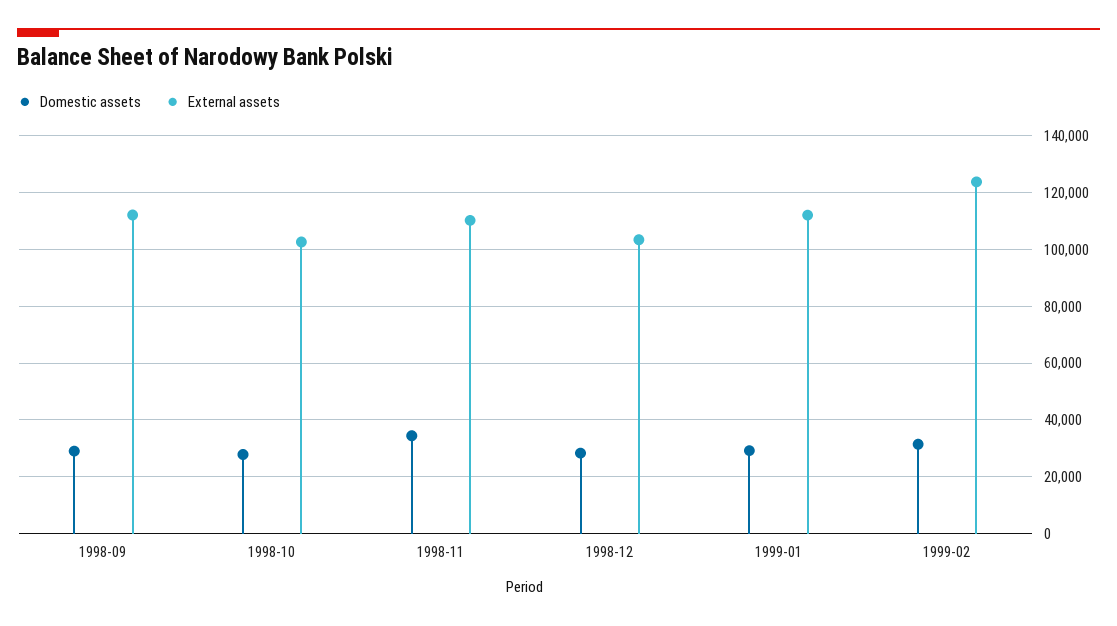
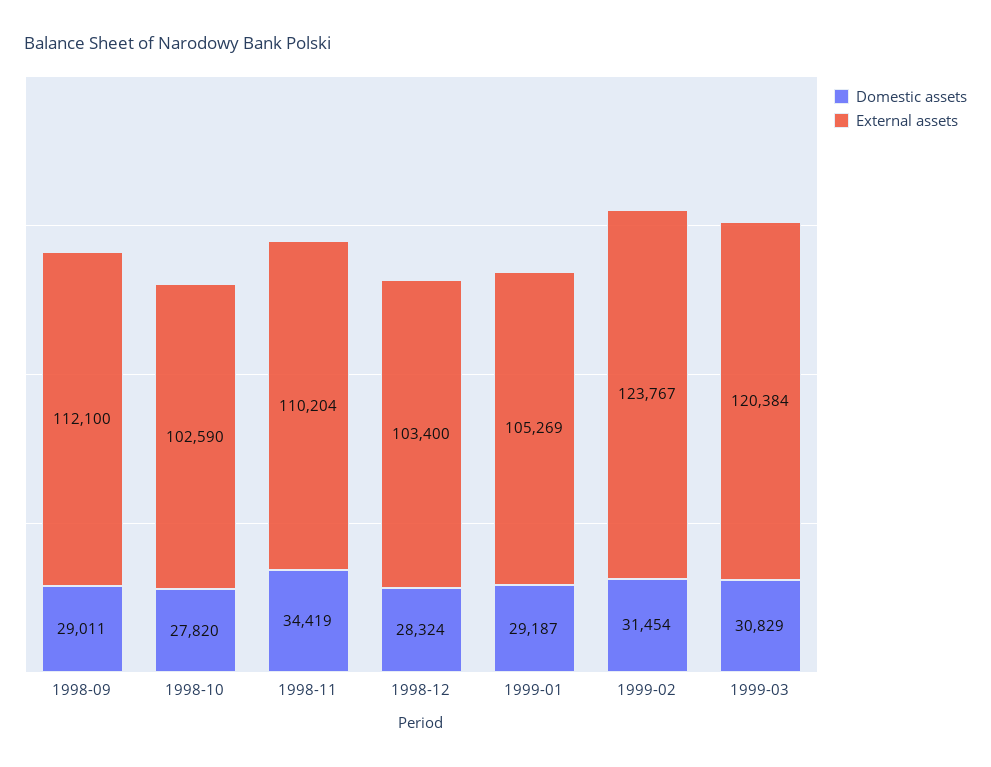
External assets, 1999-01: 112500 -> 105269
Domestic assets, 1999-03: none -> 30829
External assets, 1999-03: none -> 120384

